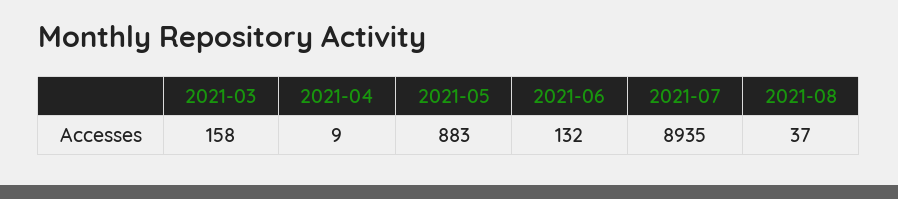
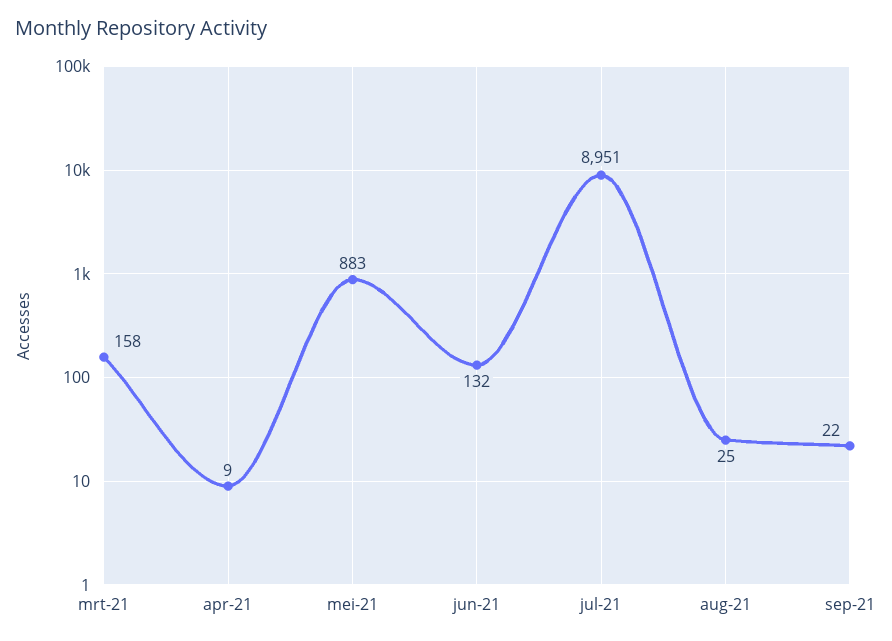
2021-07: 8935 -> 8951
2021-08: 37 -> 25
sep-21: none -> 22

